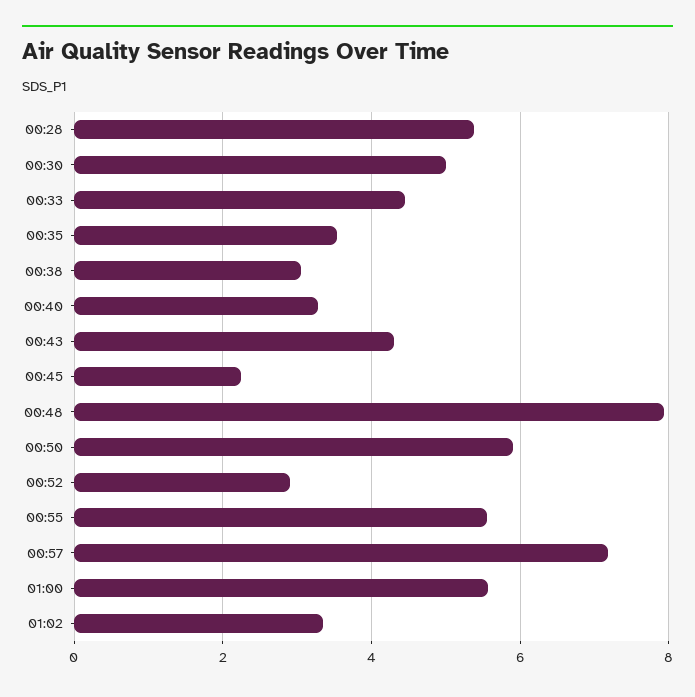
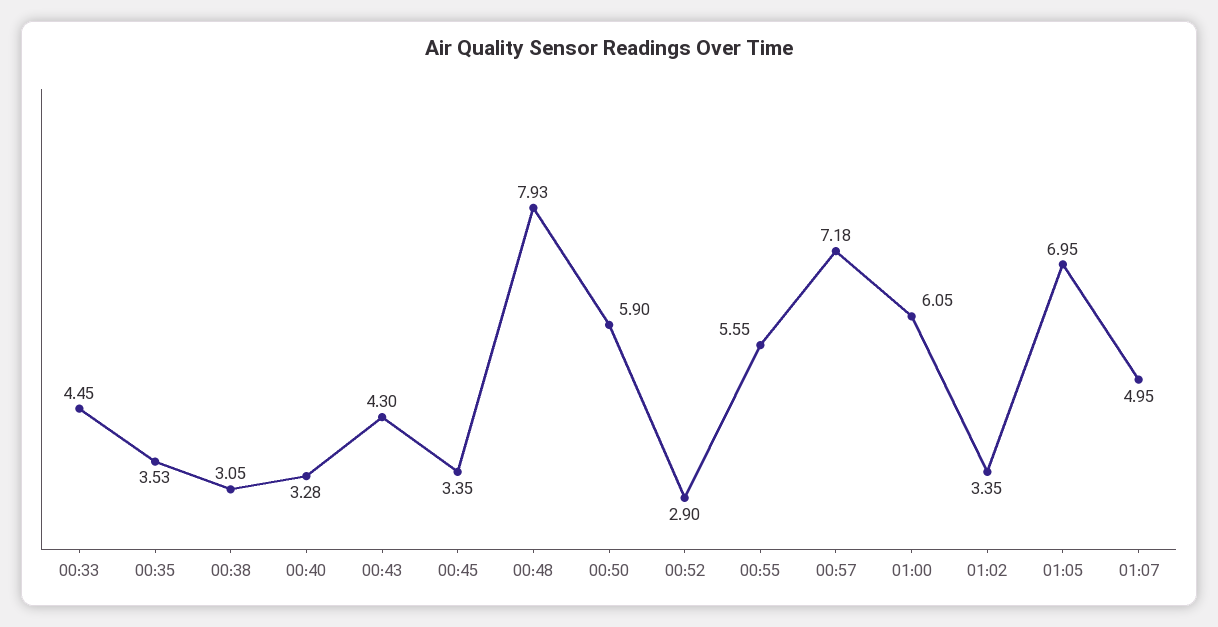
00:28: 5.4 -> none
00:30: 5 -> none
00:45: 2.2 -> 3.35
01:00: 5.6 -> 6.05
01:05: none -> 6.95
01:07: none -> 4.95

